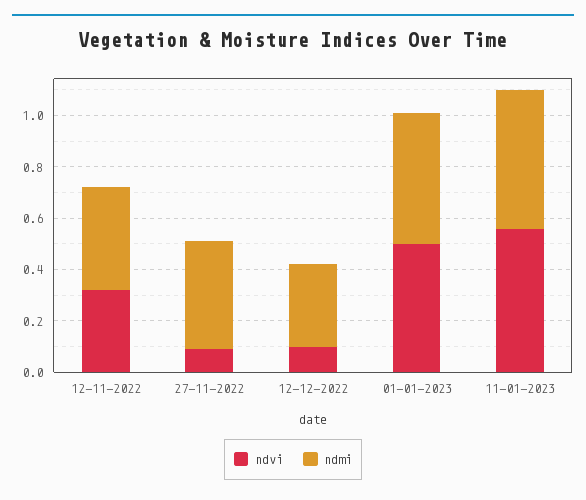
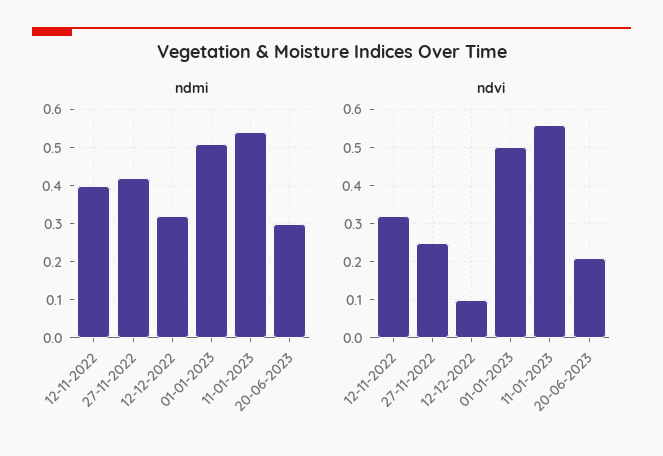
ndvi, 27-11-2022: 0.1 -> 0.25
ndmi, 20-06-2023: none -> 0.3
ndvi, 20-06-2023: none -> 0.2

